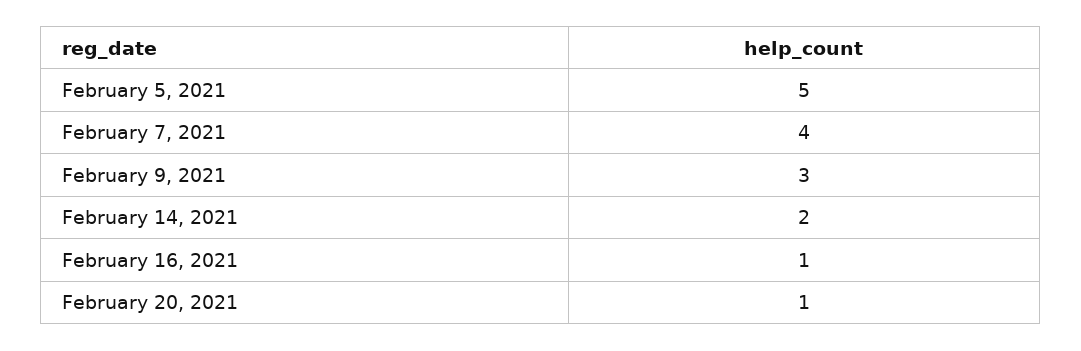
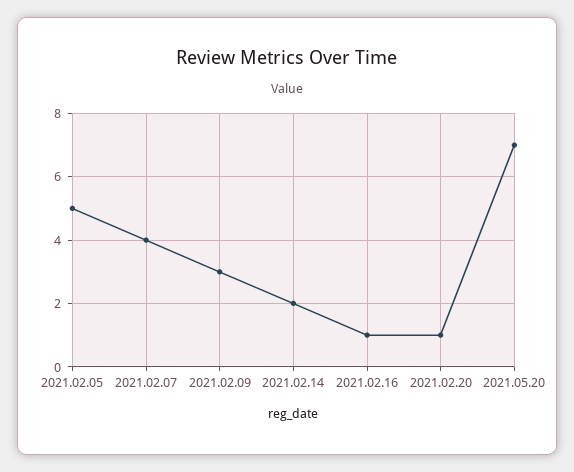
2021.05.20: none -> 7

